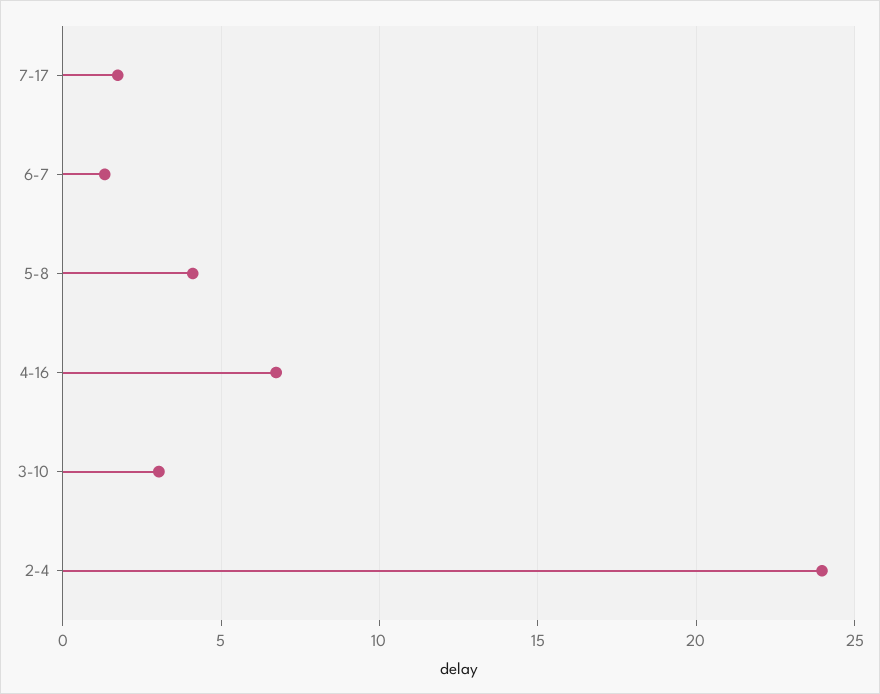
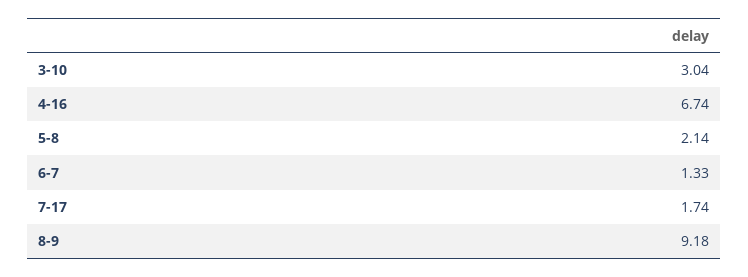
5-8: 4 -> 2.14
2-4: 24 -> none
8-9: none -> 9.18

